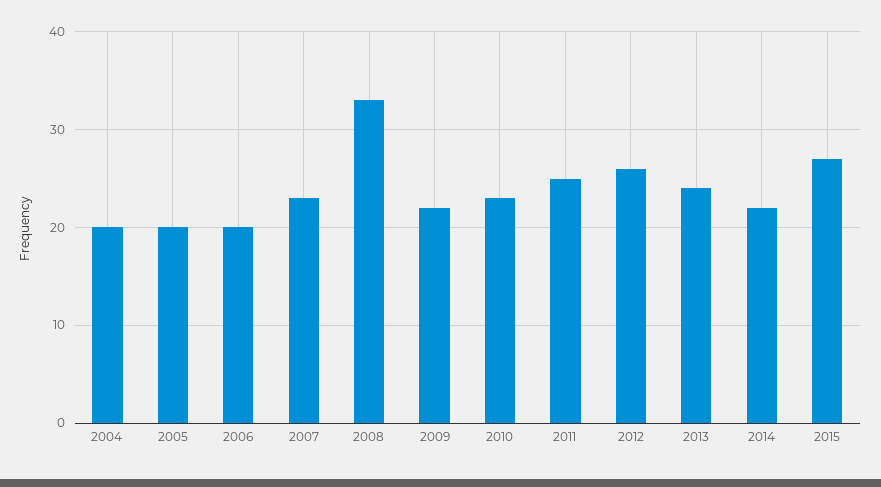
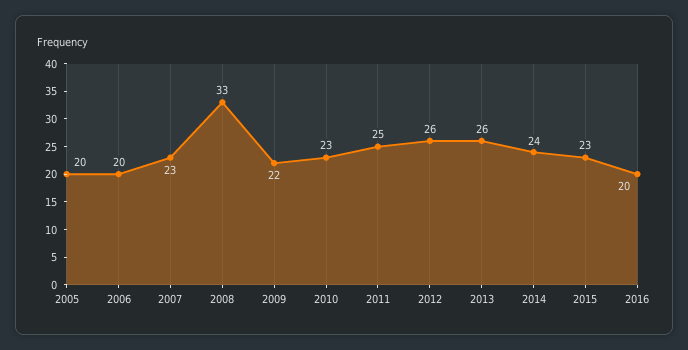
2004: 20 -> none
2013: 24 -> 26
2014: 22 -> 24
2015: 27 -> 23
2016: none -> 20

